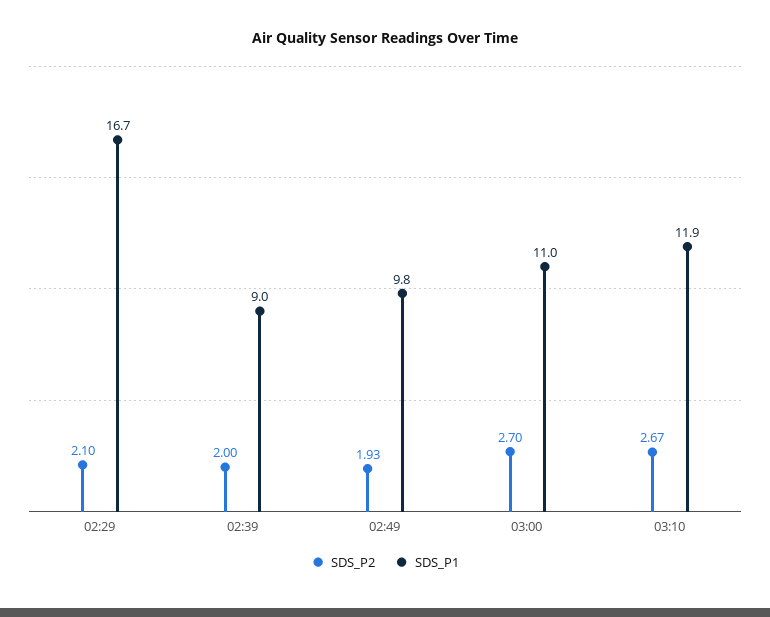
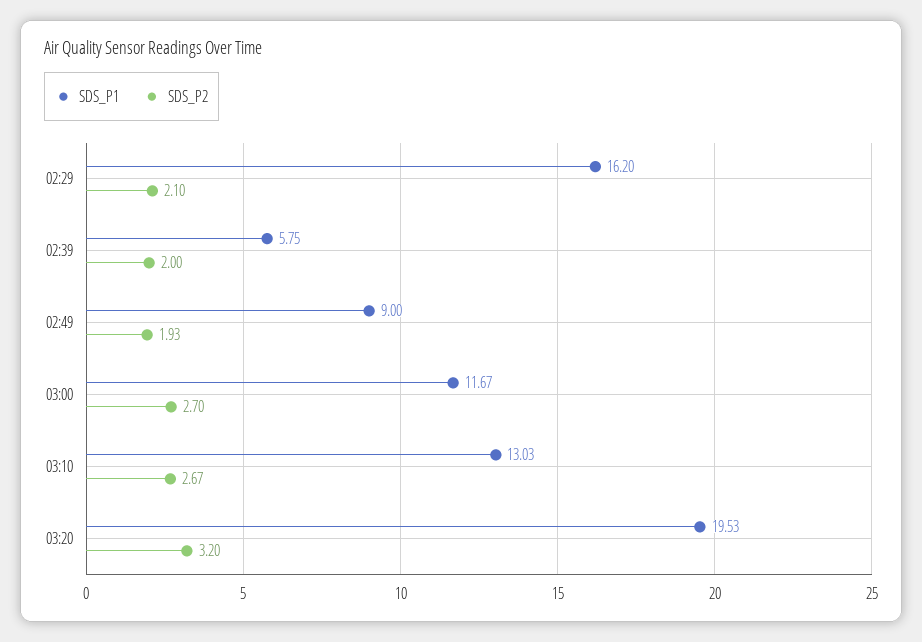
SDS_P1, 02:29: 16.7 -> 16.2
SDS_P1, 02:39: 9 -> 5.75
SDS_P1, 02:49: 9.8 -> 9
SDS_P1, 03:00: 11 -> 11.67
SDS_P1, 03:10: 11.9 -> 13.03
SDS_P1, 03:20: none -> 19.53
SDS_P2, 03:20: none -> 3.2

